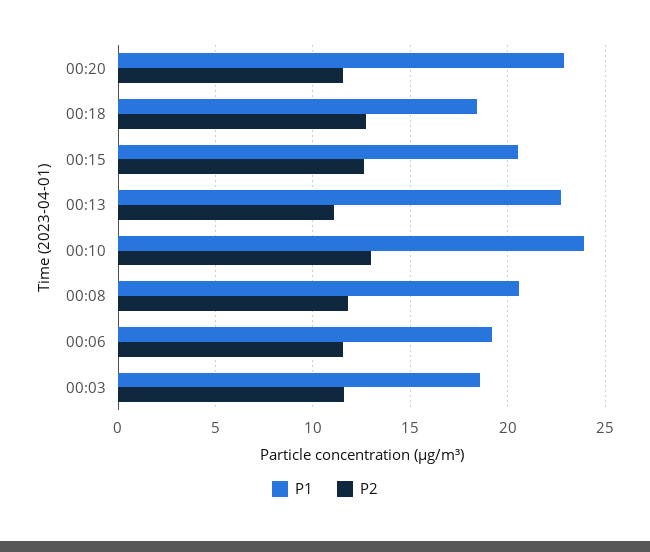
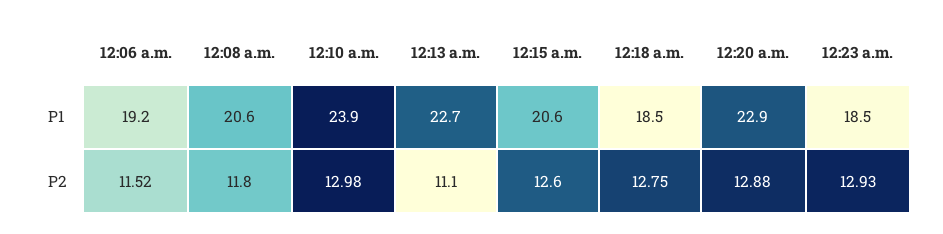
P2, 00:20: 11.5 -> 12.88
P1, 00:03: 18.5 -> none
P2, 00:03: 11.5 -> none
P1, 12:23 a.m.: none -> 18.5
P2, 12:23 a.m.: none -> 12.93

